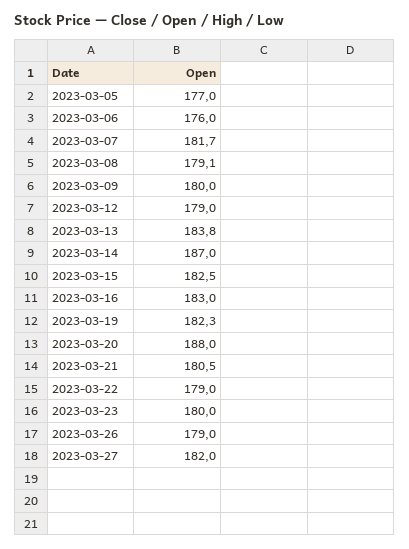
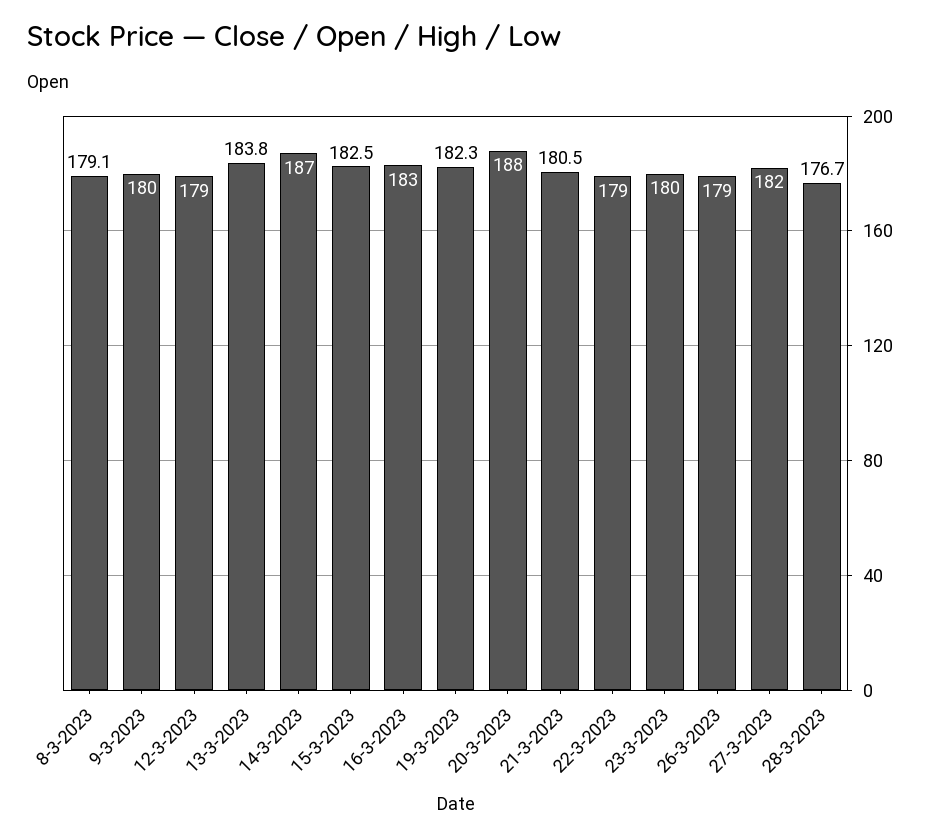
2023-03-05: 177 -> none
2023-03-06: 176 -> none
2023-03-07: 181.7 -> none
28-3-2023: none -> 176.7

